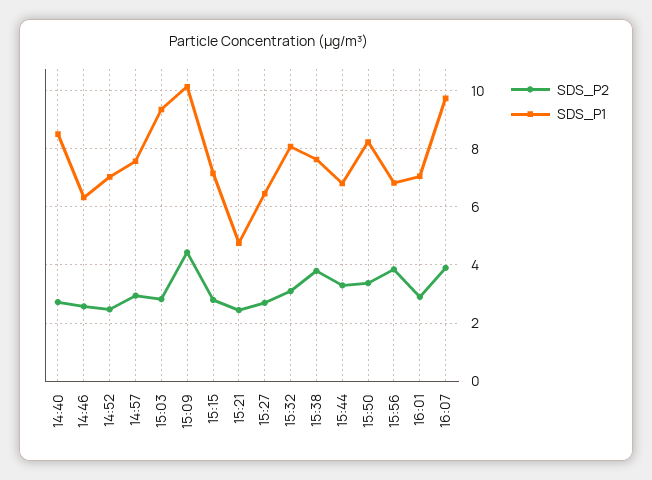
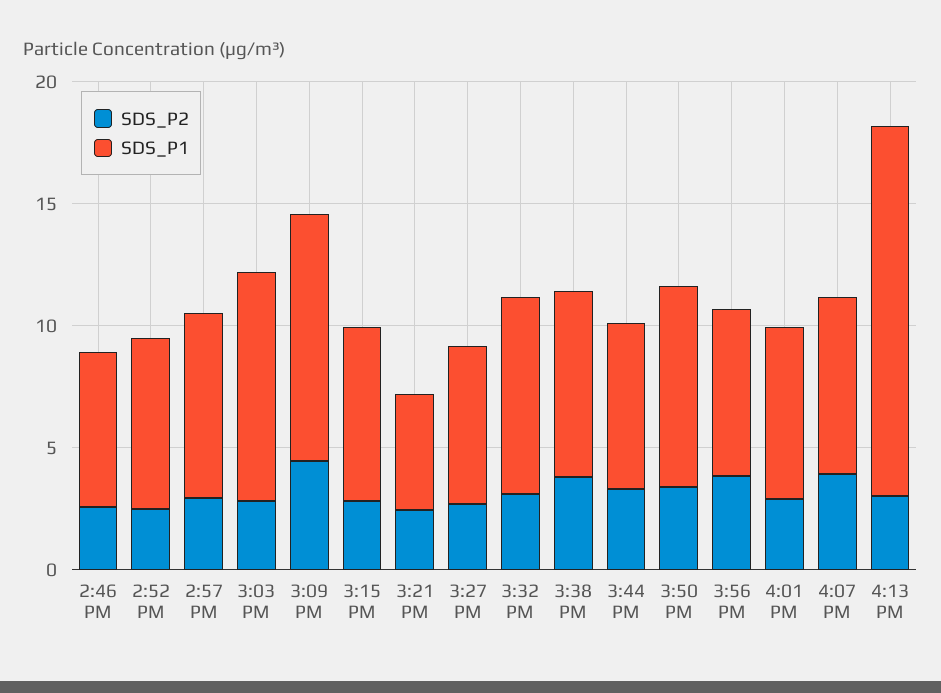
SDS_P2, 14:40: 2.75 -> none
SDS_P1, 14:40: 8.5 -> none
SDS_P1, 16:07: 9.75 -> 7
SDS_P2, 4:13 PM: none -> 3
SDS_P1, 4:13 PM: none -> 15

